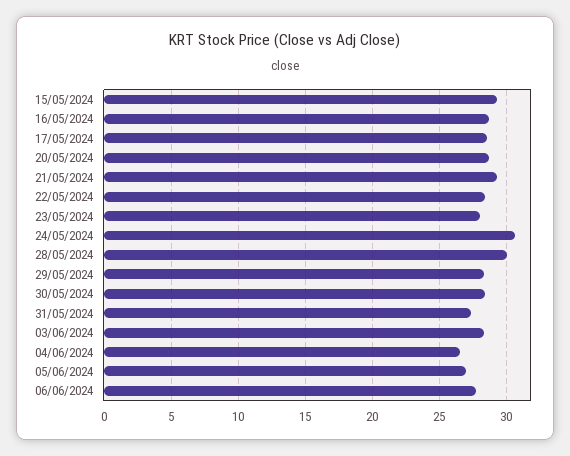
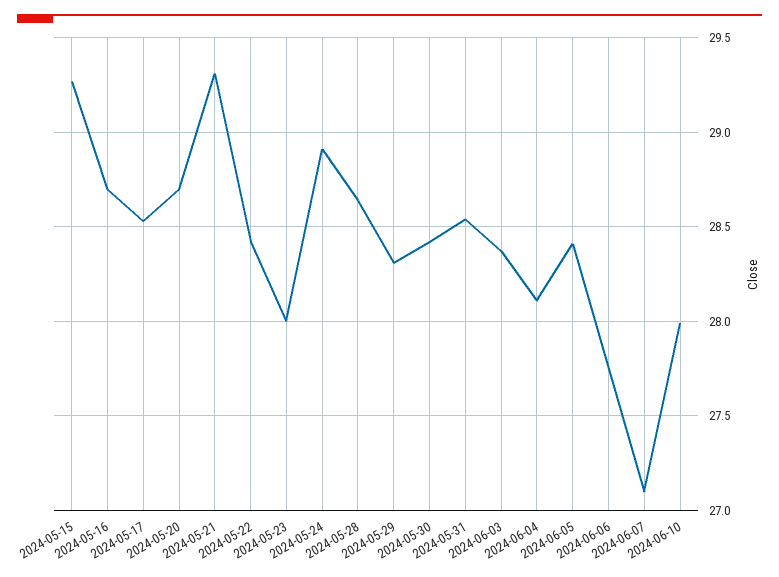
24/05/2024: 30.5 -> 28.9
28/05/2024: 30 -> 28.65
31/05/2024: 27.5 -> 28.55
04/06/2024: 26.5 -> 28.1
05/06/2024: 27 -> 28.4
2024-06-07: none -> 27.1
2024-06-10: none -> 28

